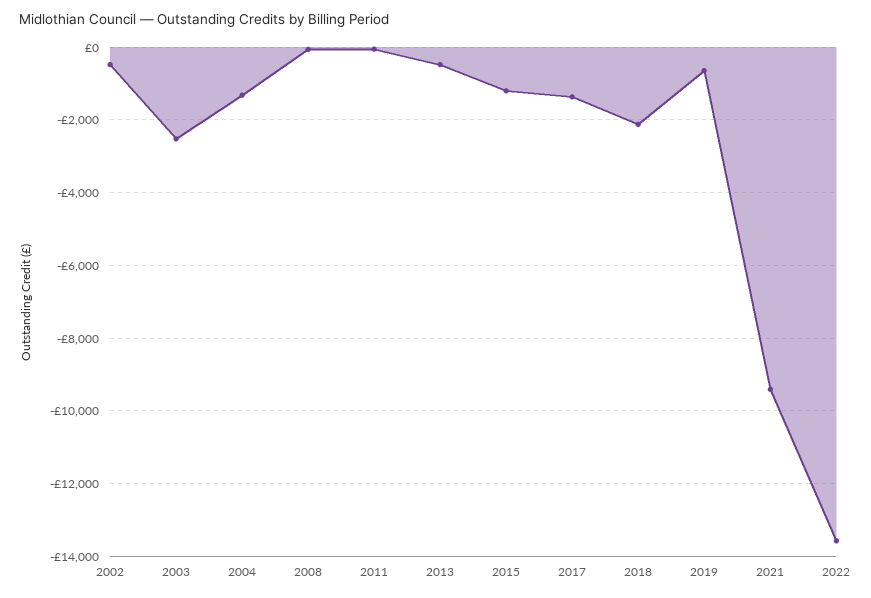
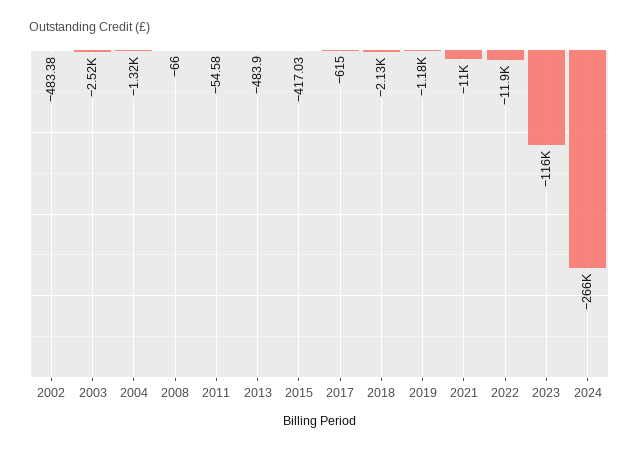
2015: -1200 -> -417.03
2017: -1400 -> -615
2019: -600 -> -1180
2021: -9400 -> -11000
2022: -13600 -> -11900
2023: none -> -116000
2024: none -> -266000

